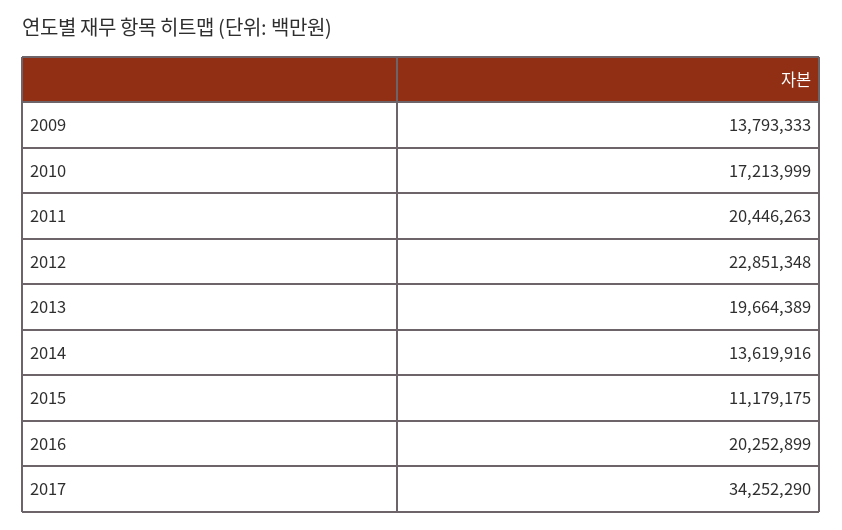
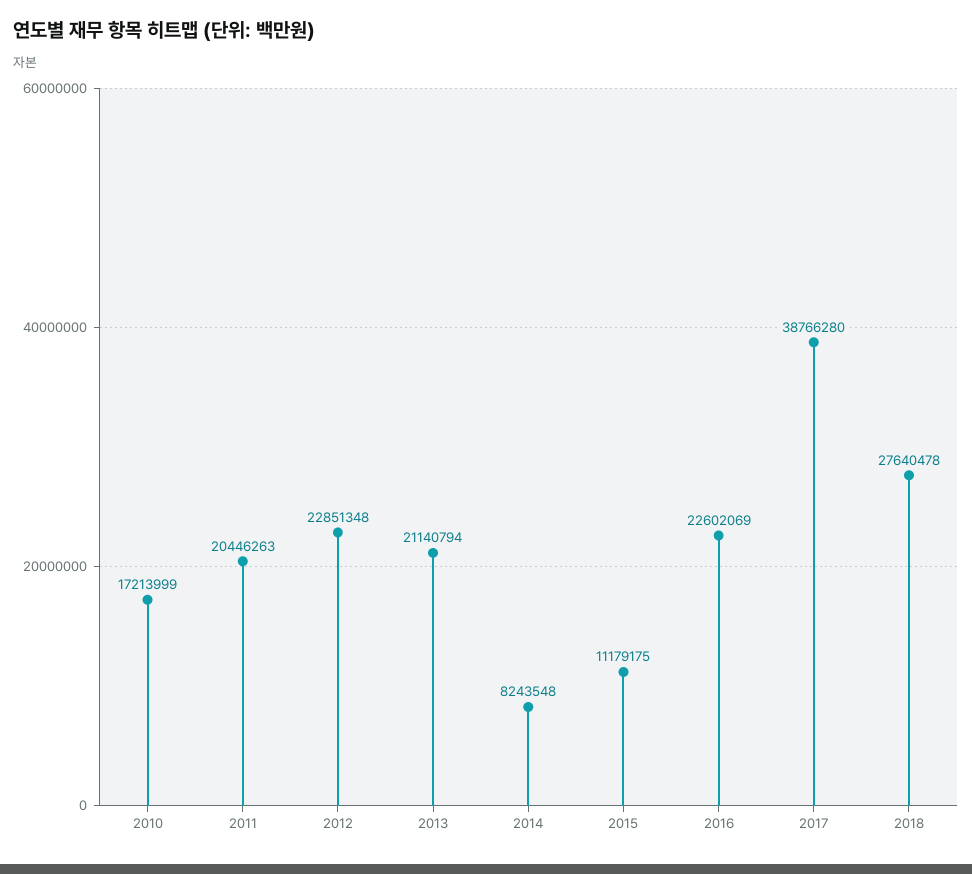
2009: 13793333 -> none
2013: 19664389 -> 21140794
2014: 13619916 -> 8243548
2016: 20252899 -> 22602069
2017: 34252290 -> 38766280
2018: none -> 27640478

